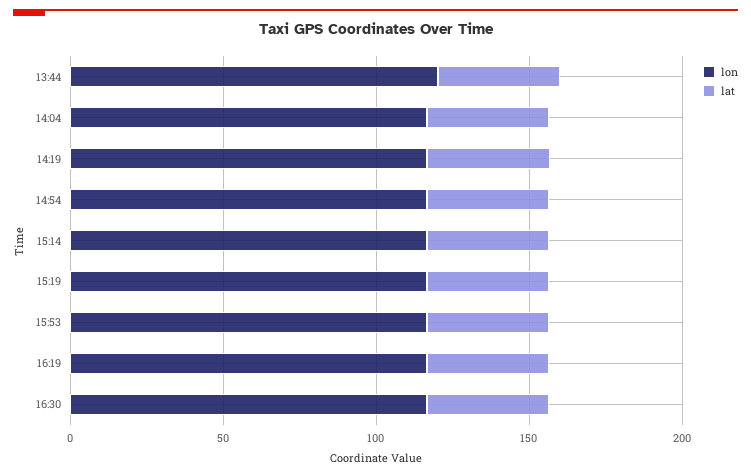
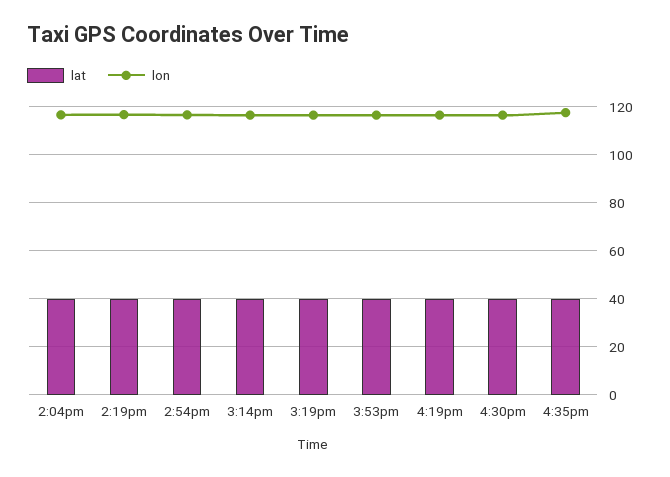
lon, 13:44: 120 -> none
lat, 13:44: 40 -> none
lat, 4:35pm: none -> 40
lon, 4:35pm: none -> 117.5

